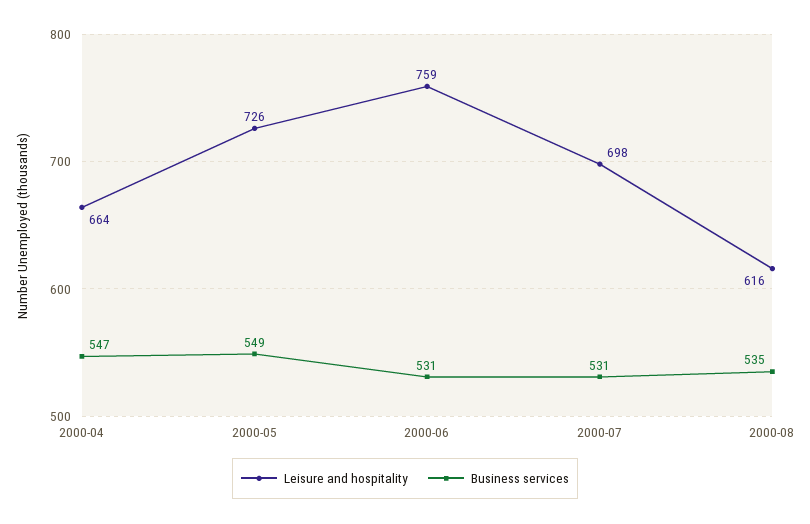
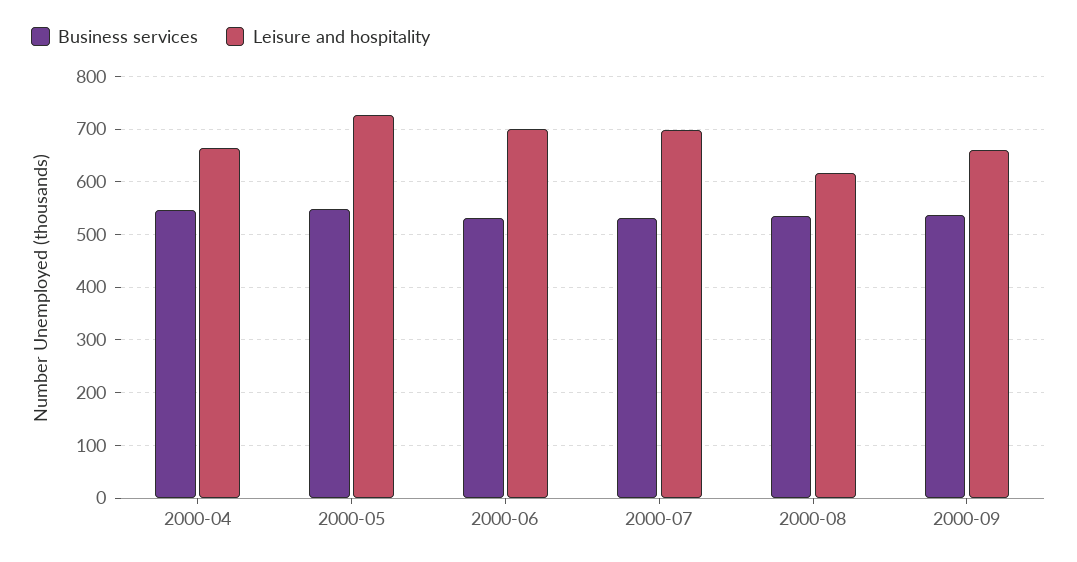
Leisure and hospitality, 2000-06: 759 -> 700
Business services, 2000-09: none -> 540
Leisure and hospitality, 2000-09: none -> 660

